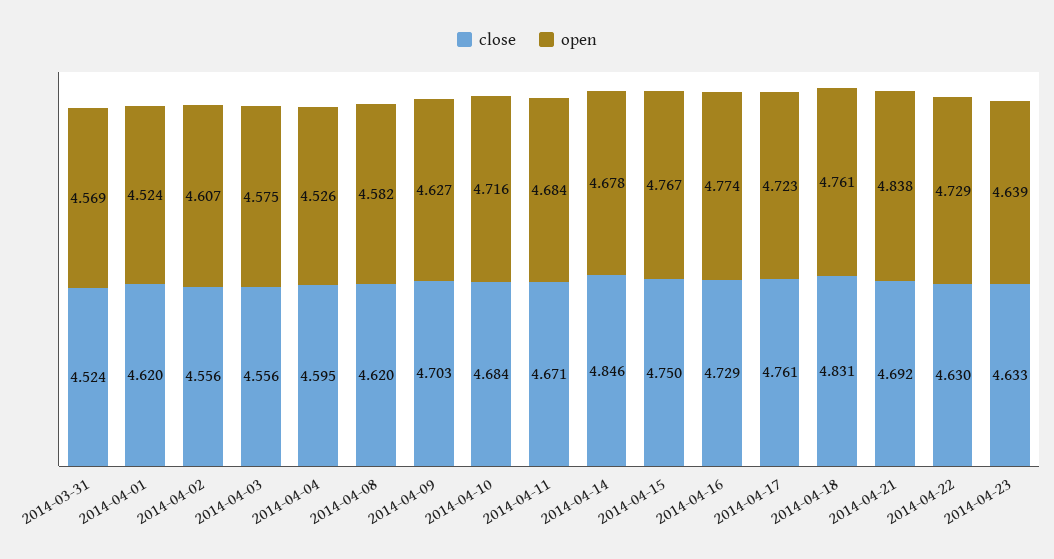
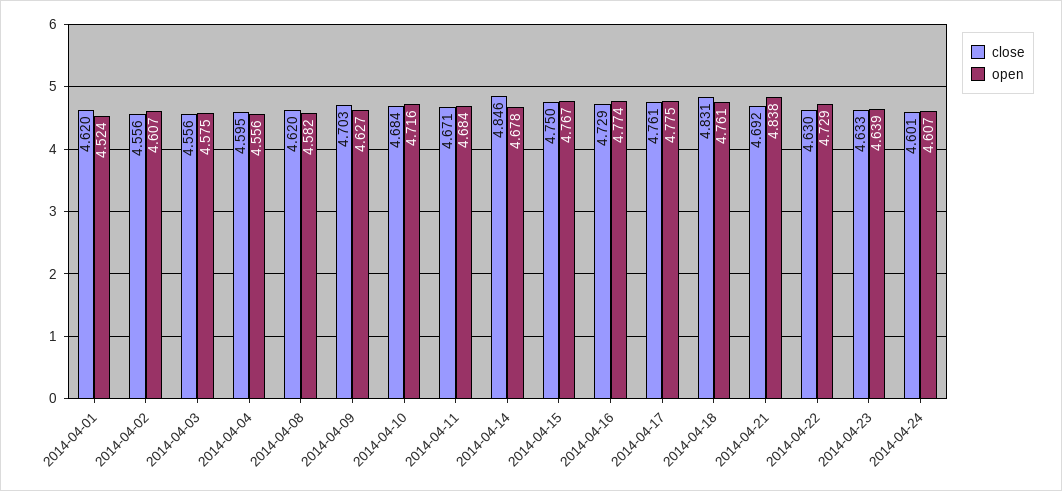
close, 2014-03-31: 4.524 -> none
open, 2014-03-31: 4.569 -> none
open, 2014-04-04: 4.526 -> 4.556
open, 2014-04-17: 4.723 -> 4.775
close, 2014-04-24: none -> 4.601
open, 2014-04-24: none -> 4.607

